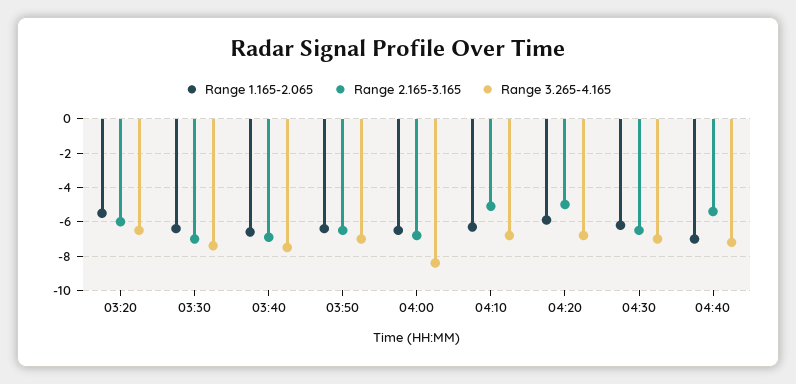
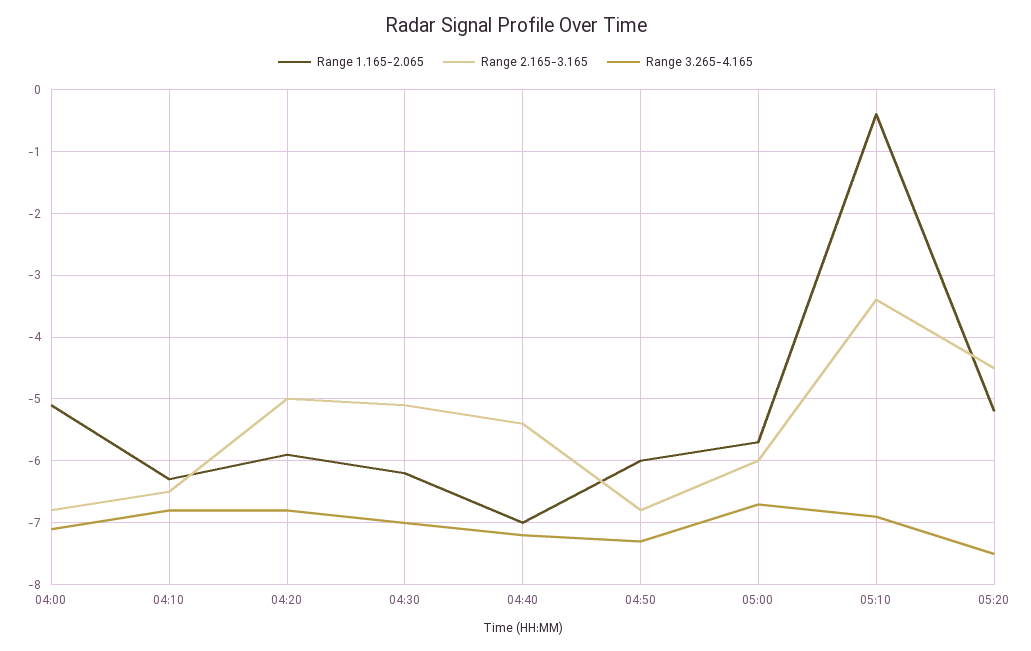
Range 1.165-2.065, 03:20: -5.5 -> none
Range 2.165-3.165, 03:20: -6 -> none
Range 3.265-4.165, 03:20: -6.5 -> none
Range 1.165-2.065, 03:30: -6.5 -> none
Range 2.165-3.165, 03:30: -7 -> none
Range 3.265-4.165, 03:30: -7.5 -> none
Range 1.165-2.065, 03:40: -6.5 -> none
Range 2.165-3.165, 03:40: -7 -> none
Range 3.265-4.165, 03:40: -7.5 -> none
Range 1.165-2.065, 03:50: -6.5 -> none
Range 2.165-3.165, 03:50: -6.5 -> none
Range 3.265-4.165, 03:50: -7 -> none
Range 1.165-2.065, 04:00: -6.5 -> -5.1
Range 3.265-4.165, 04:00: -8.5 -> -7.1
Range 2.165-3.165, 04:10: -5 -> -6.5
Range 2.165-3.165, 04:30: -6.5 -> -5.1
Range 1.165-2.065, 04:50: none -> -6
Range 2.165-3.165, 04:50: none -> -6.8
Range 3.265-4.165, 04:50: none -> -7.3
Range 1.165-2.065, 05:00: none -> -5.7
Range 2.165-3.165, 05:00: none -> -6
Range 3.265-4.165, 05:00: none -> -6.7
Range 1.165-2.065, 05:10: none -> -0.4
Range 2.165-3.165, 05:10: none -> -3.4
Range 3.265-4.165, 05:10: none -> -6.9
Range 1.165-2.065, 05:20: none -> -5.2
Range 2.165-3.165, 05:20: none -> -4.5
Range 3.265-4.165, 05:20: none -> -7.5

